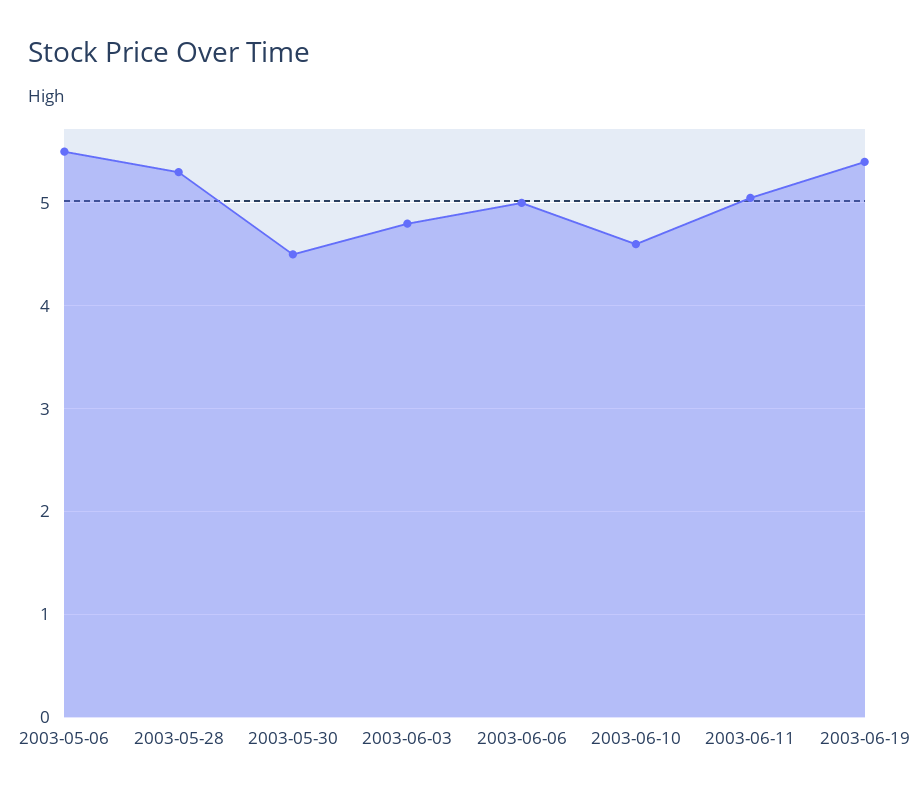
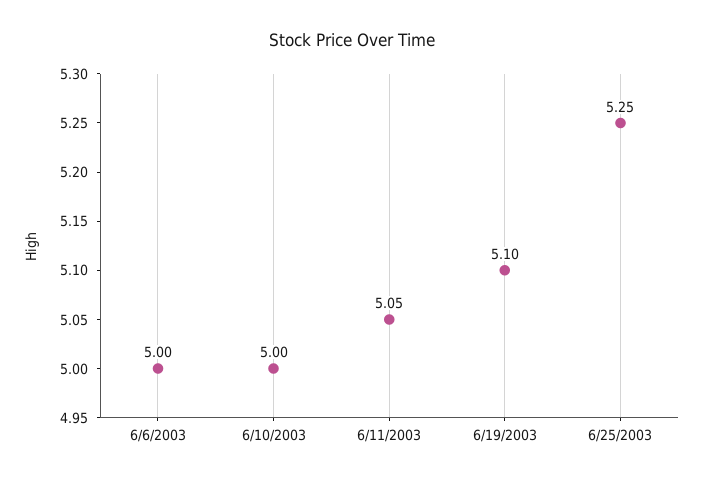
2003-05-06: 5.5 -> none
2003-05-28: 5.3 -> none
2003-05-30: 4.5 -> none
2003-06-03: 4.8 -> none
2003-06-10: 4.6 -> 5
2003-06-19: 5.4 -> 5.1
6/25/2003: none -> 5.25

